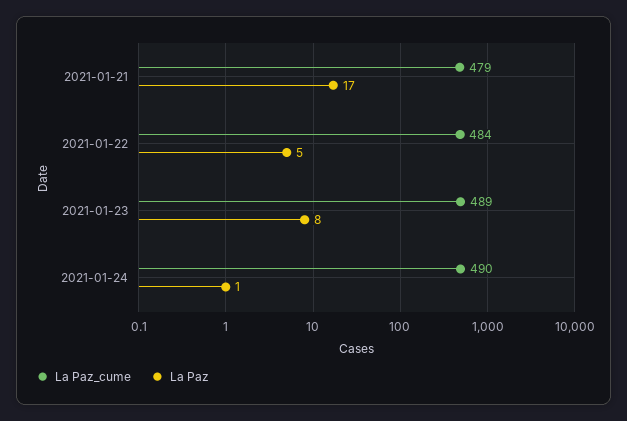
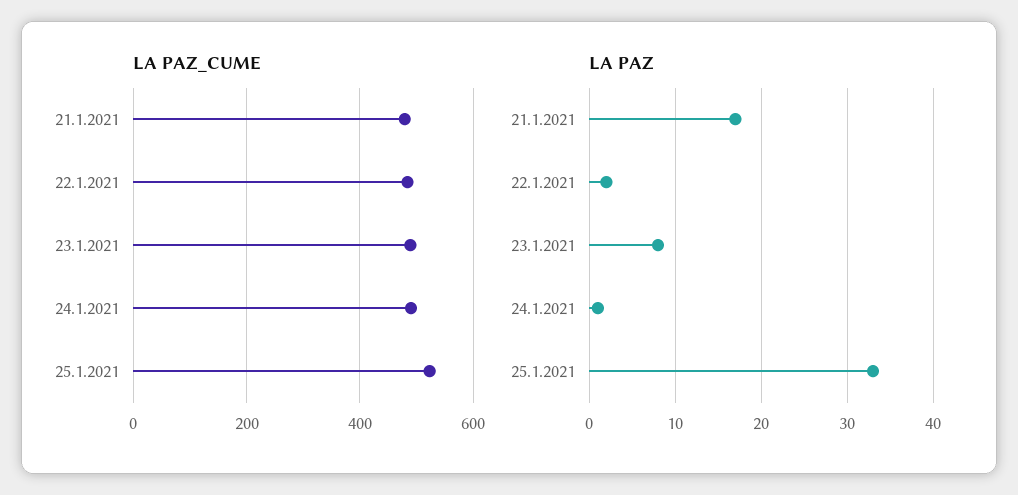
La Paz, 2021-01-22: 5 -> 2
La Paz_cume, 25.1.2021: none -> 520
La Paz, 25.1.2021: none -> 33

